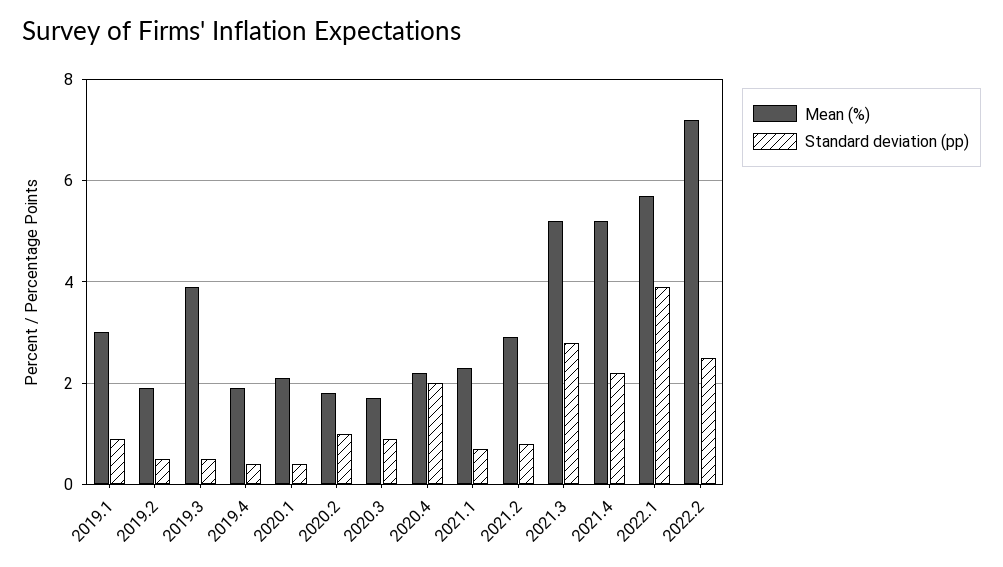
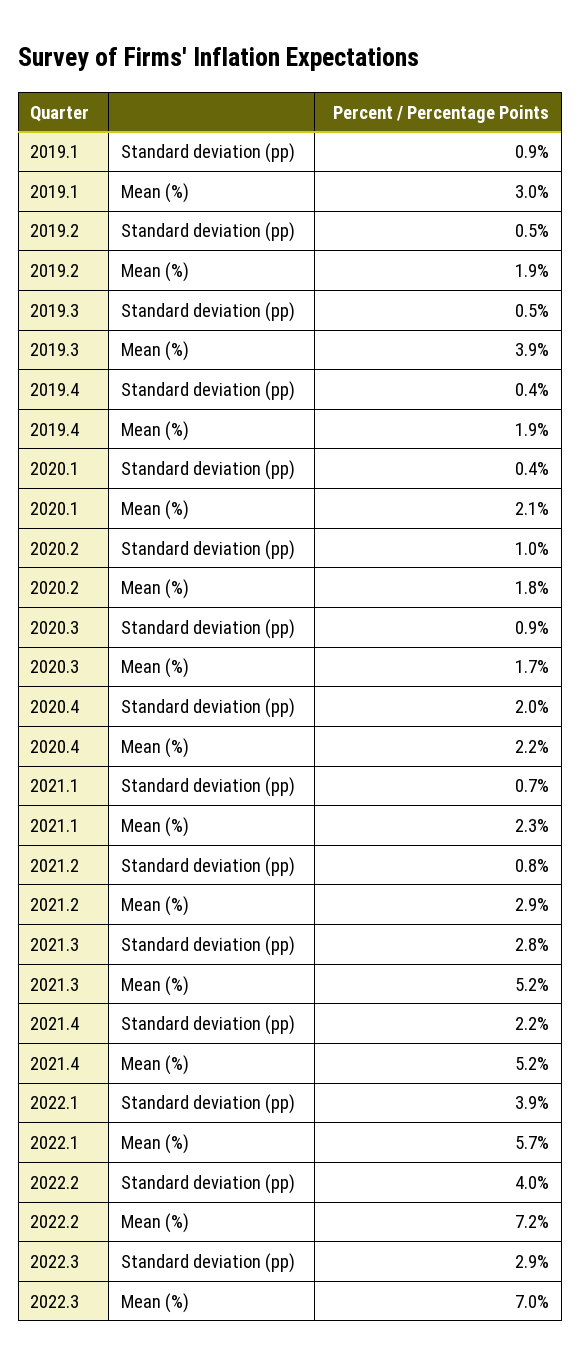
Standard deviation (pp), 2022.2: 2.5 -> 4
Standard deviation (pp), 2022.3: none -> 2.9
Mean (%), 2022.3: none -> 7

